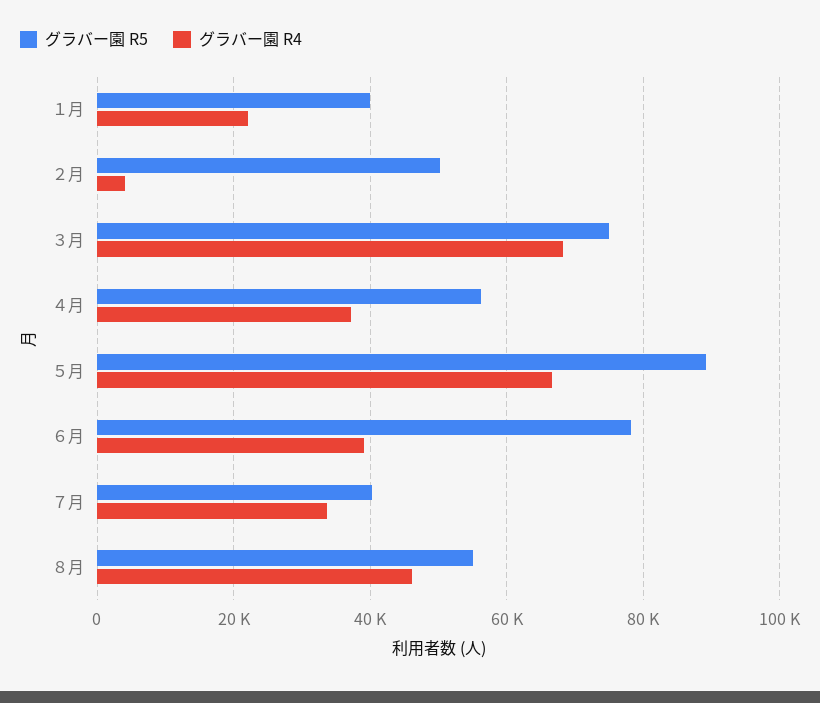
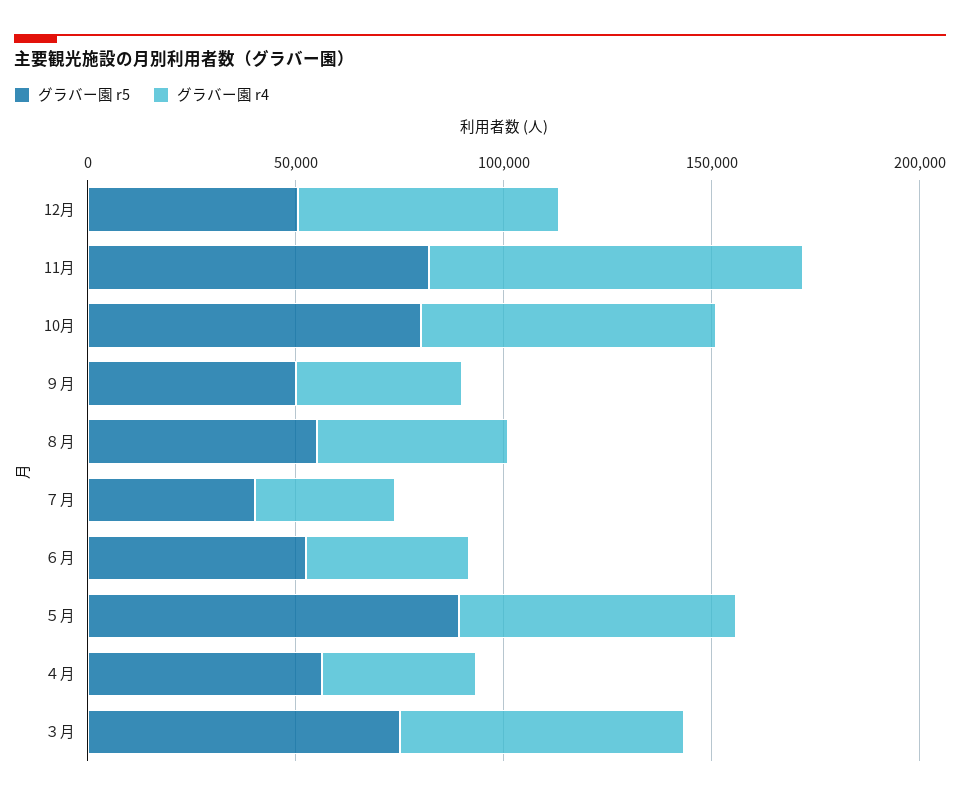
グラバー園 R5, １月: 40000 -> none
グラバー園 R4, １月: 22000 -> none
グラバー園 R5, ２月: 50000 -> none
グラバー園 R4, ２月: 4000 -> none
グラバー園 R5, ６月: 78000 -> 50000
グラバー園 R5, 12月: none -> 50000
グラバー園 R4, 12月: none -> 60000
グラバー園 R5, 11月: none -> 80000
グラバー園 R4, 11月: none -> 90000
グラバー園 R5, 10月: none -> 80000
グラバー園 R4, 10月: none -> 70000
グラバー園 R5, ９月: none -> 50000
グラバー園 R4, ９月: none -> 40000

